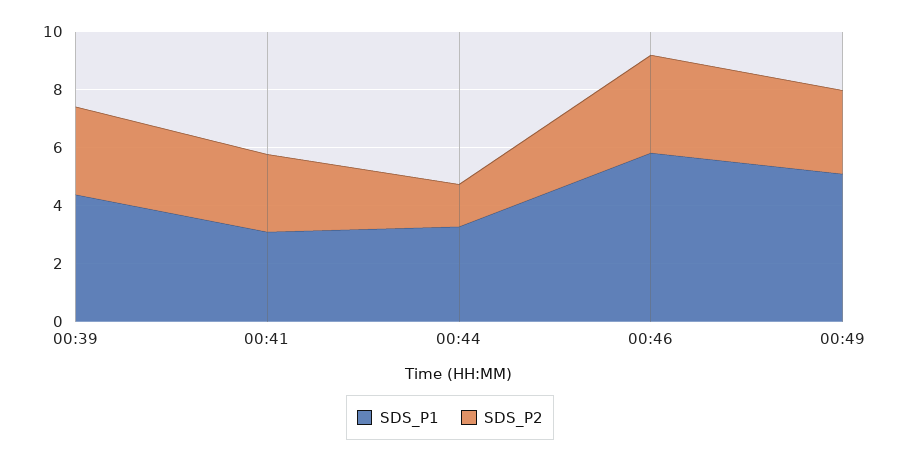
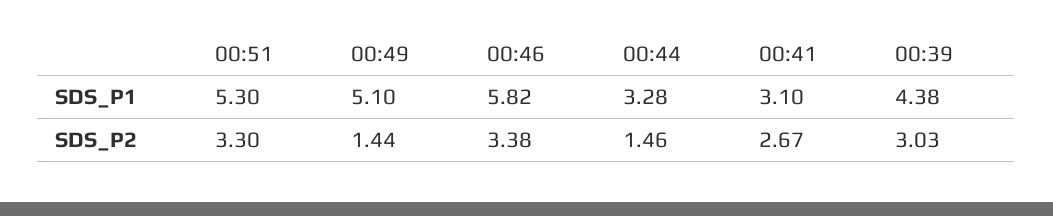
SDS_P2, 00:49: 3 -> 1.44
SDS_P1, 00:51: none -> 5.3
SDS_P2, 00:51: none -> 3.3

